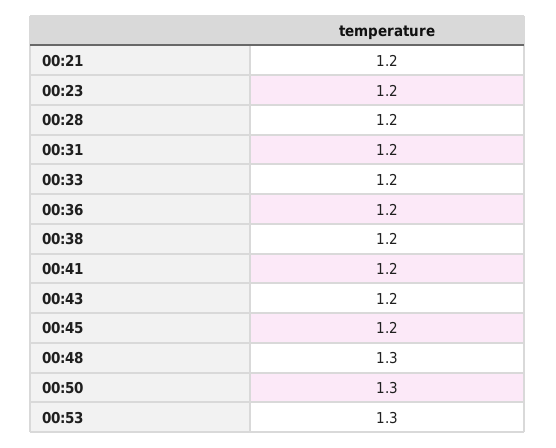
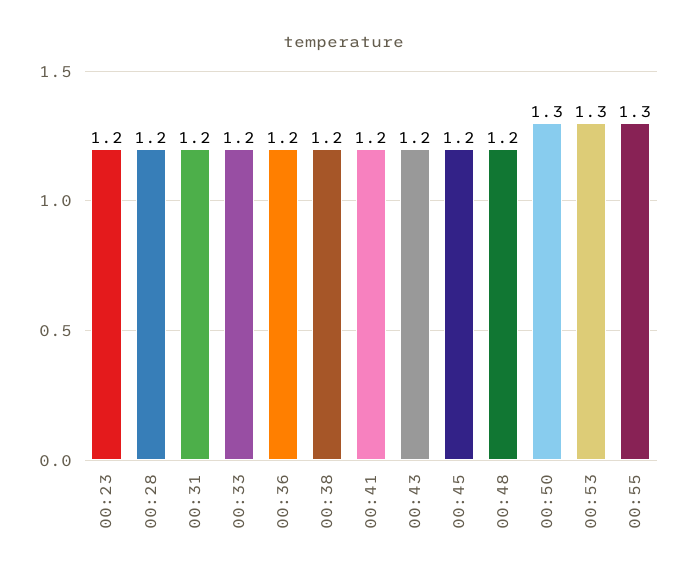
00:21: 1.2 -> none
00:48: 1.3 -> 1.2
00:55: none -> 1.3

